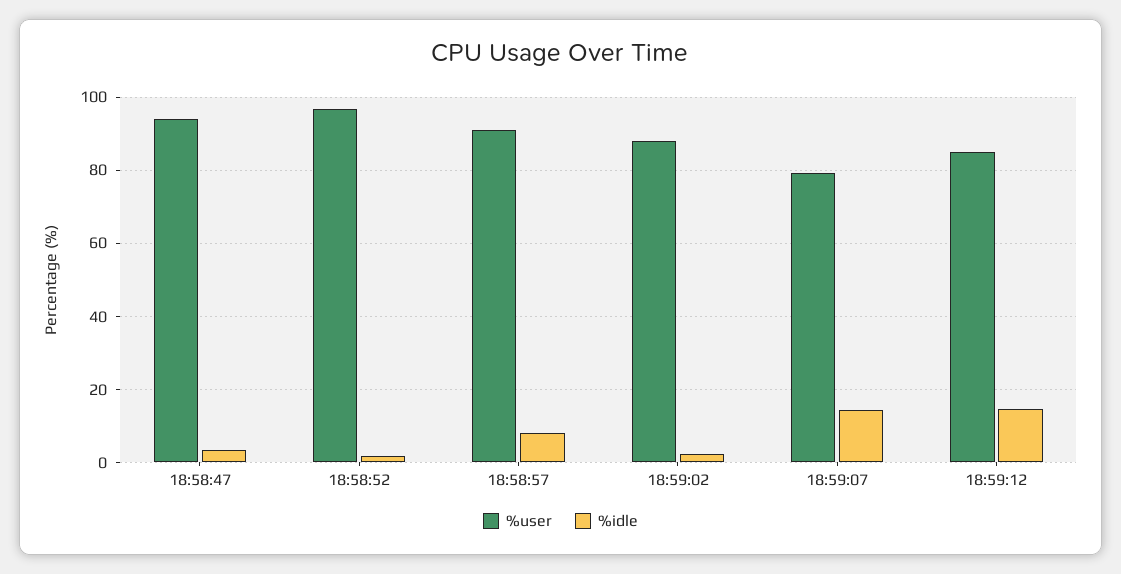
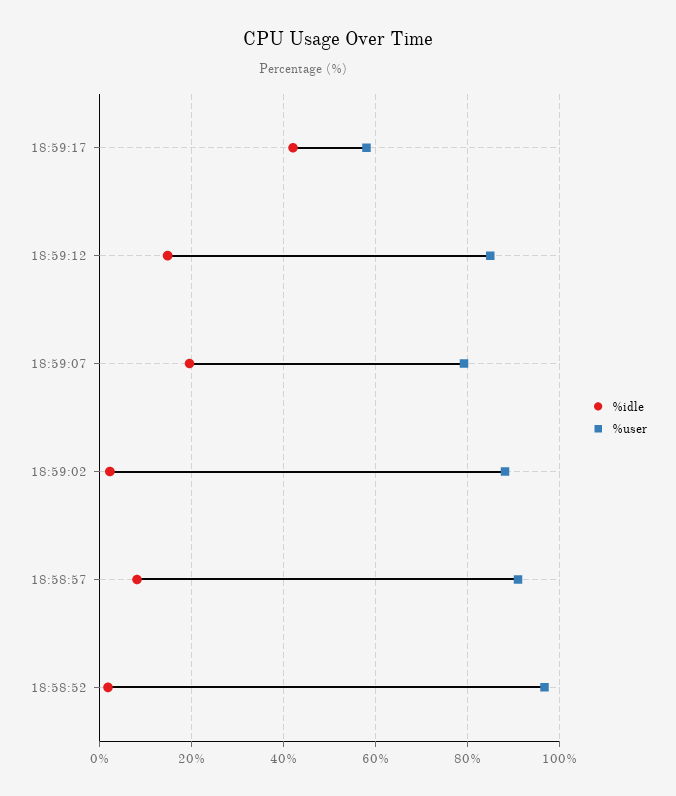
%user, 18:58:47: 94 -> none
%idle, 18:58:47: 4 -> none
%idle, 18:59:07: 14 -> 20
%idle, 18:59:17: none -> 42
%user, 18:59:17: none -> 58

